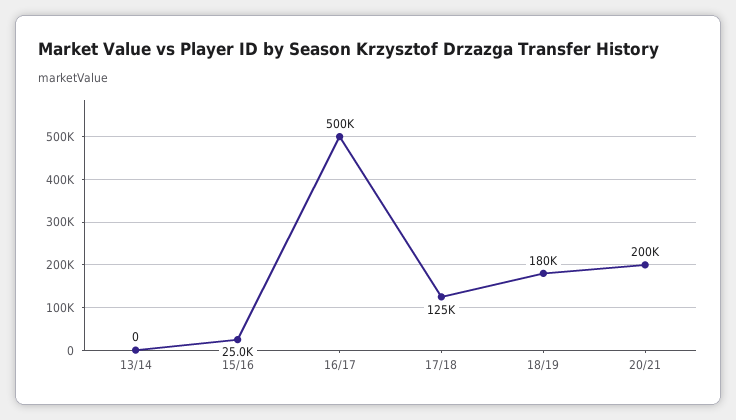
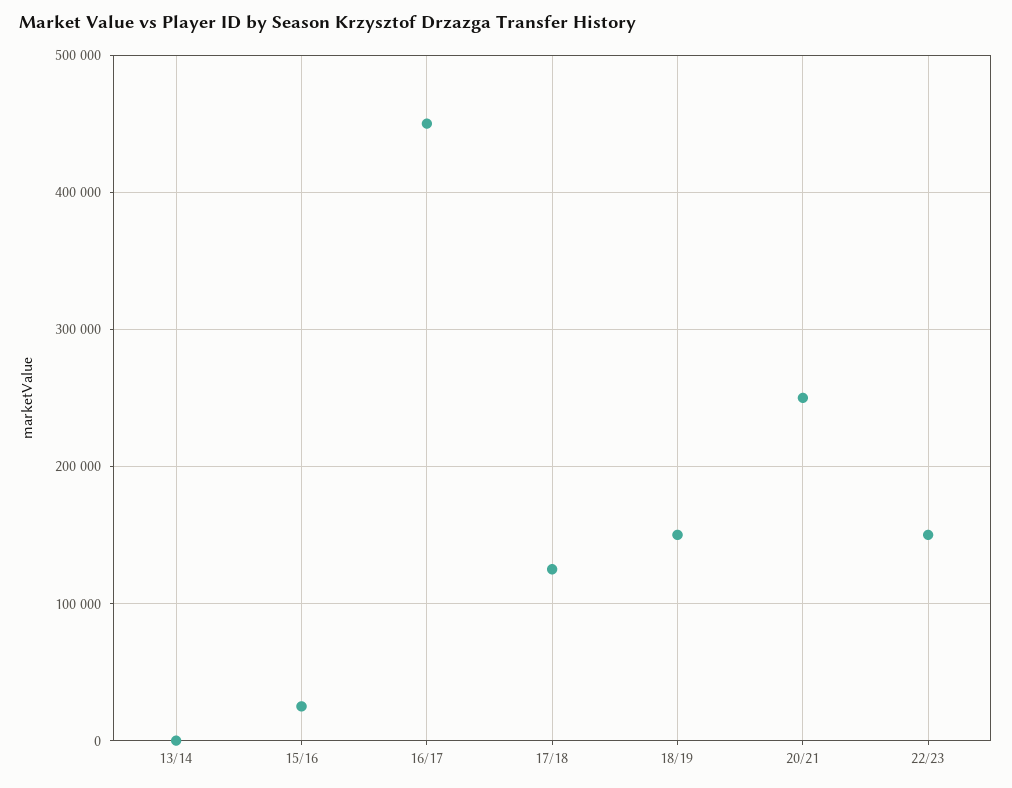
16/17: 500000 -> 450000
18/19: 180000 -> 150000
20/21: 200000 -> 250000
22/23: none -> 150000

